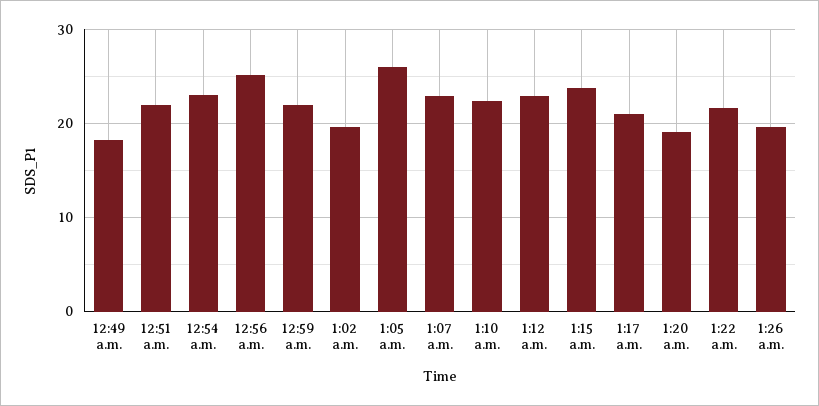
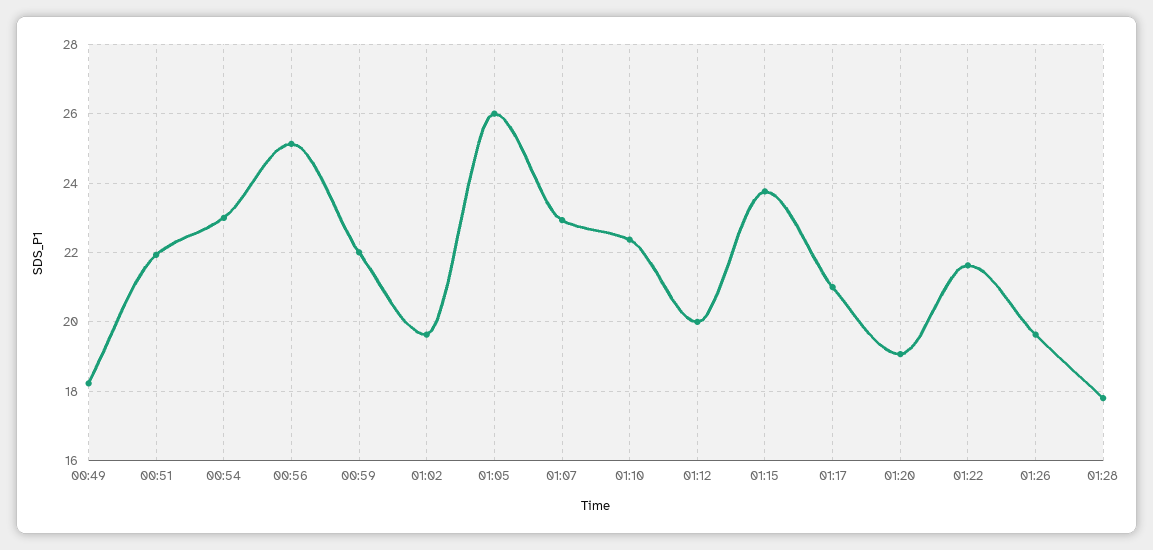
1:12 a.m.: 23 -> 20
01:28: none -> 17.8

